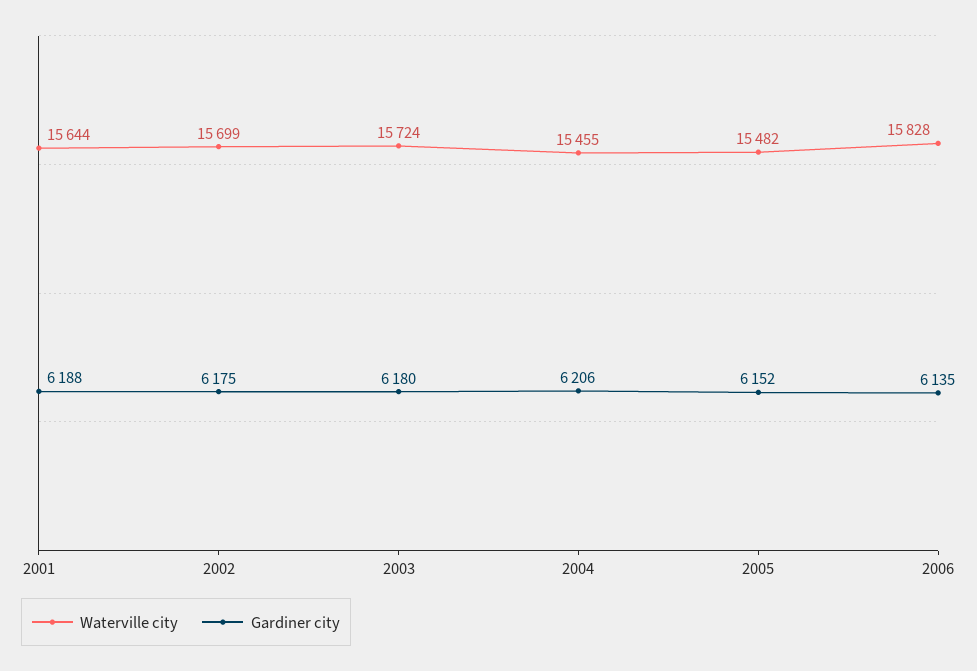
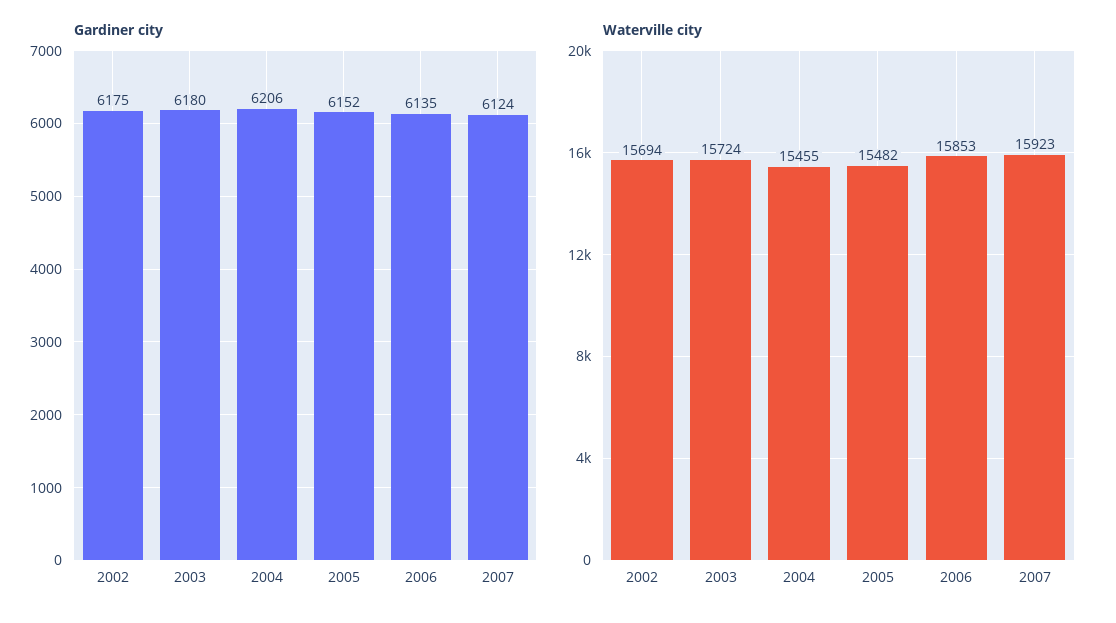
Waterville city, 2001: 15644 -> none
Gardiner city, 2001: 6188 -> none
Waterville city, 2002: 15699 -> 15694
Waterville city, 2006: 15828 -> 15853
Gardiner city, 2007: none -> 6124
Waterville city, 2007: none -> 15923

